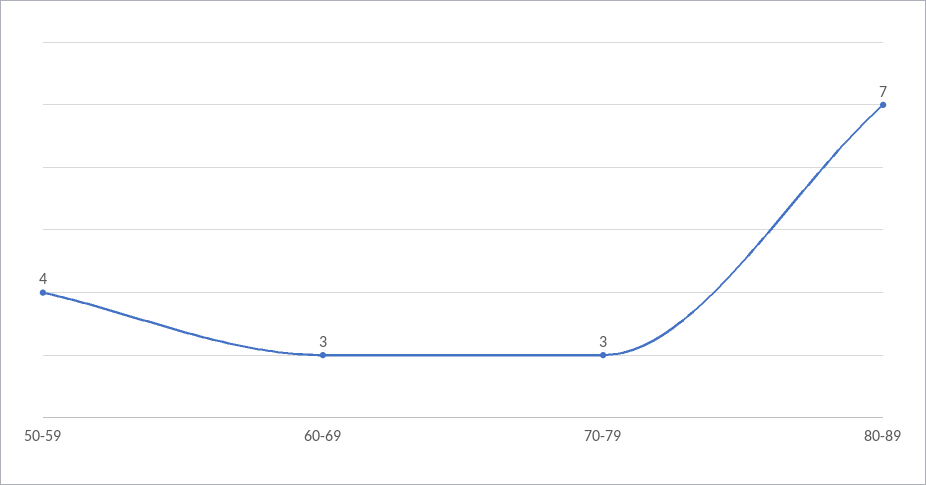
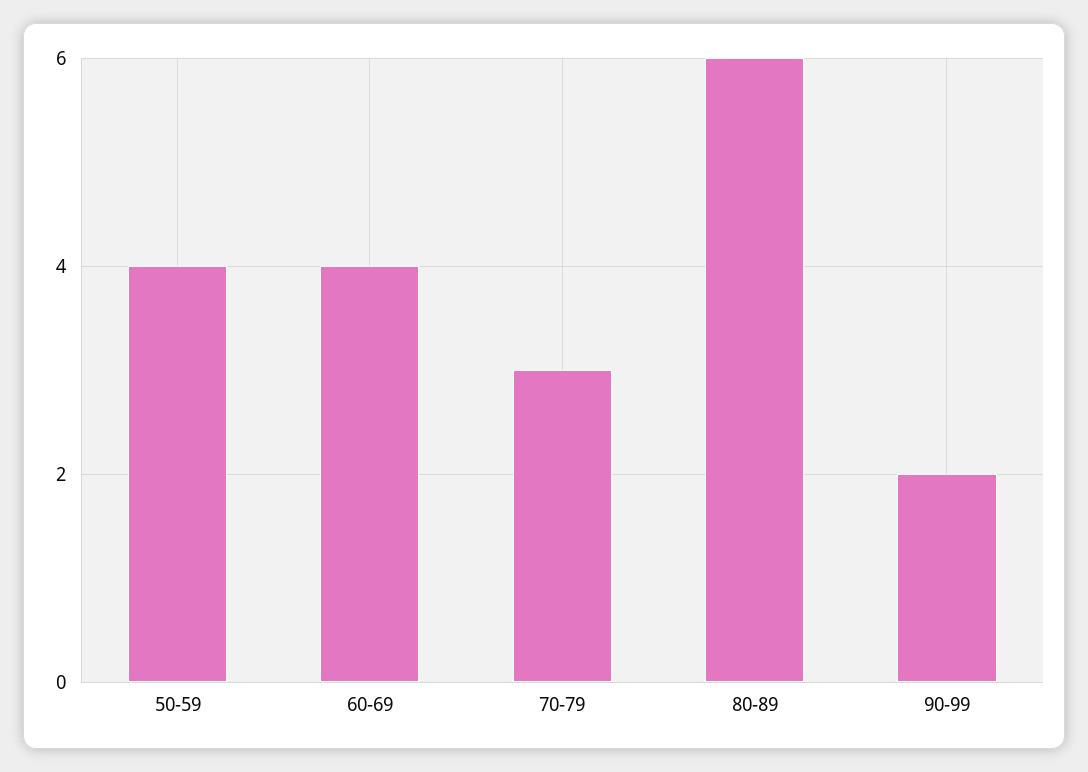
60-69: 3 -> 4
80-89: 7 -> 6
90-99: none -> 2

